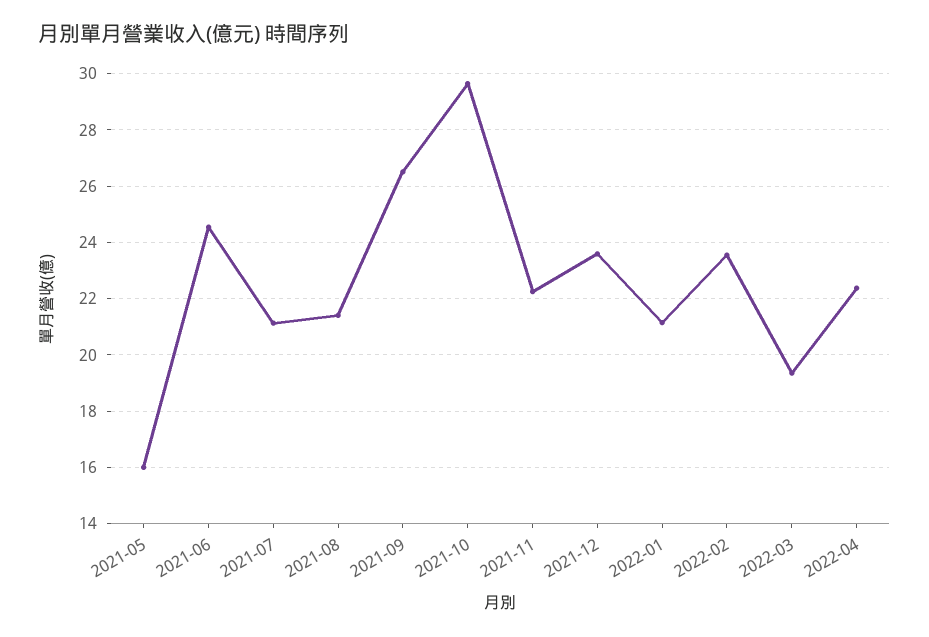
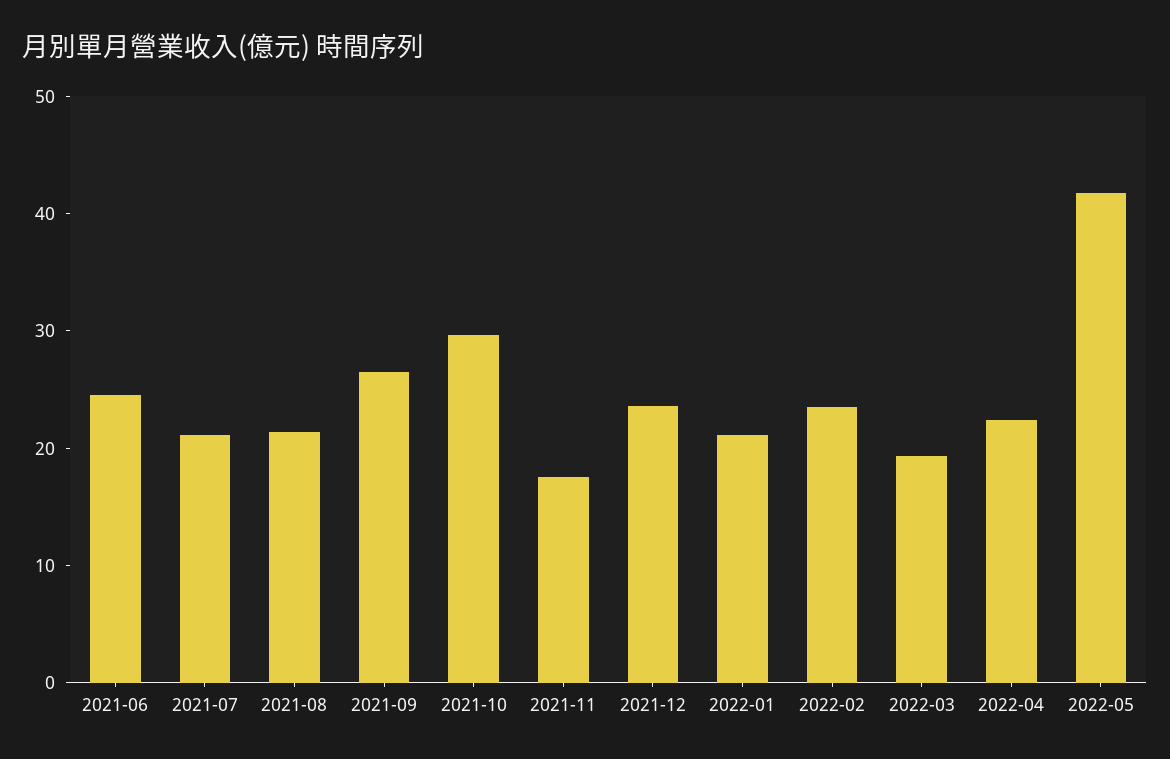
2021-05: 16 -> none
2021-11: 22.25 -> 18
2022-05: none -> 42

